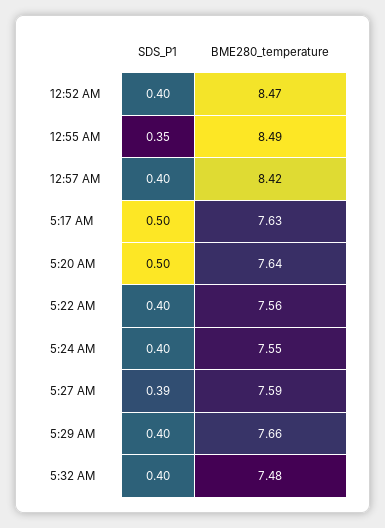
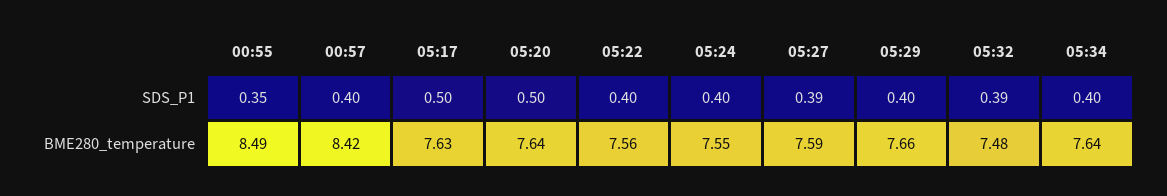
SDS_P1, 12:52 AM: 0.4 -> none
BME280_temperature, 12:52 AM: 8.47 -> none
SDS_P1, 5:32 AM: 0.4 -> 0.39
SDS_P1, 05:34: none -> 0.4
BME280_temperature, 05:34: none -> 7.64

